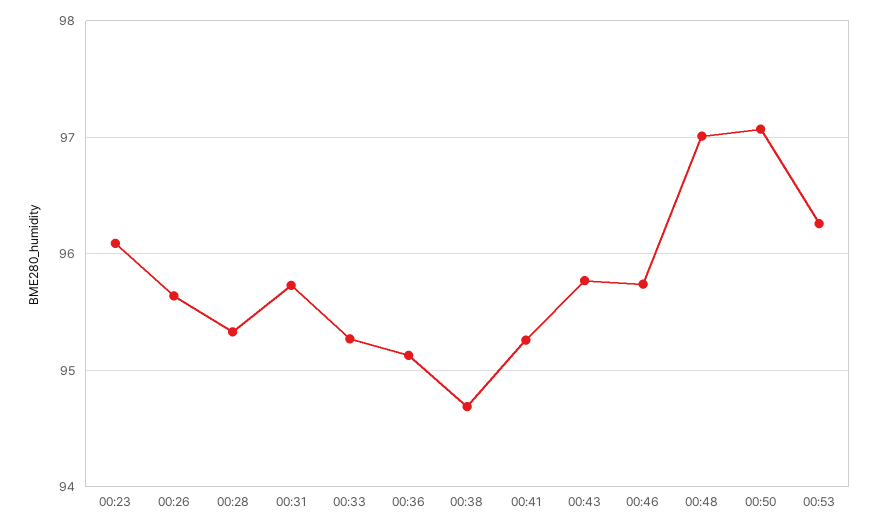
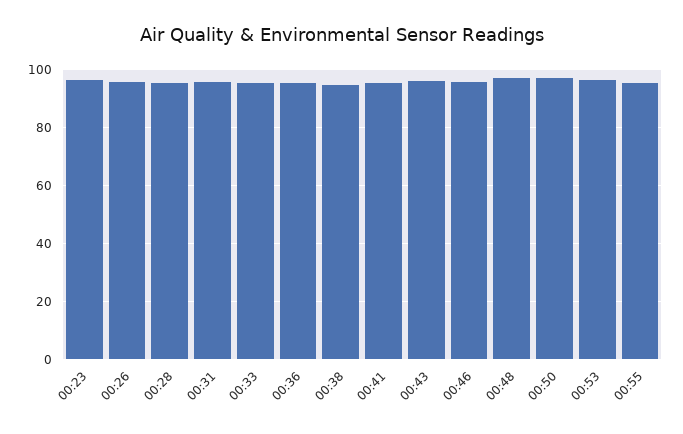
00:55: none -> 95

